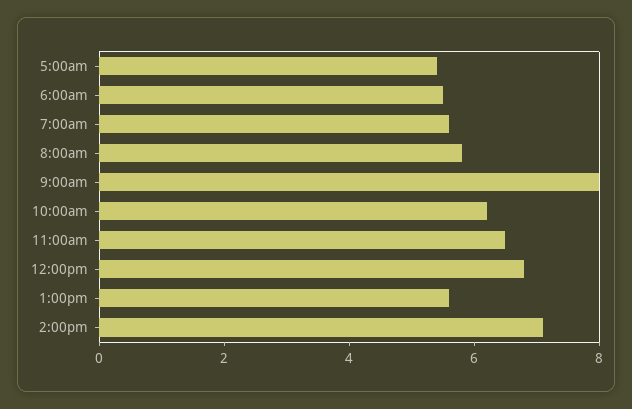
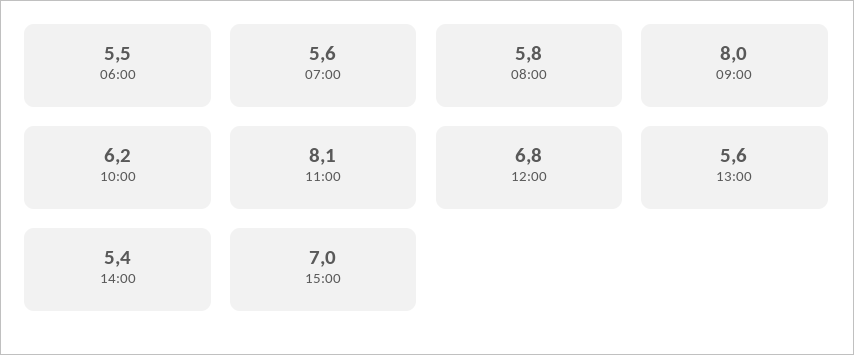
5:00am: 5.5 -> none
11:00am: 6.5 -> 8.1
2:00pm: 7 -> 5.4
15:00: none -> 7

